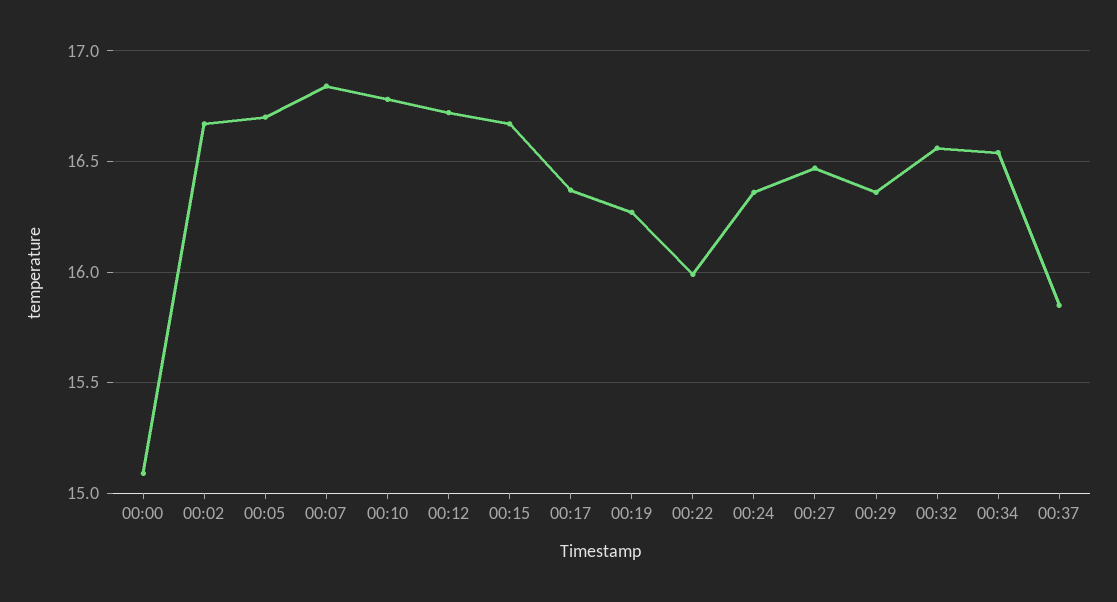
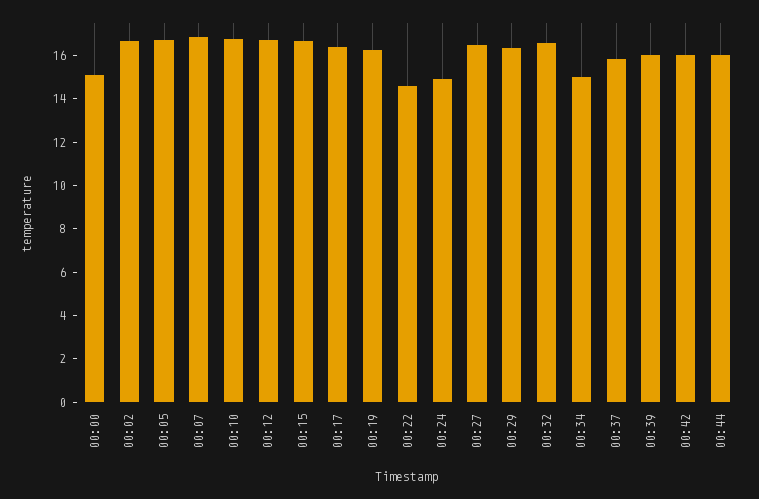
00:22: 16 -> 14.5
00:24: 16.35 -> 15
00:34: 16.55 -> 15
00:39: none -> 16
00:42: none -> 16
00:44: none -> 16

